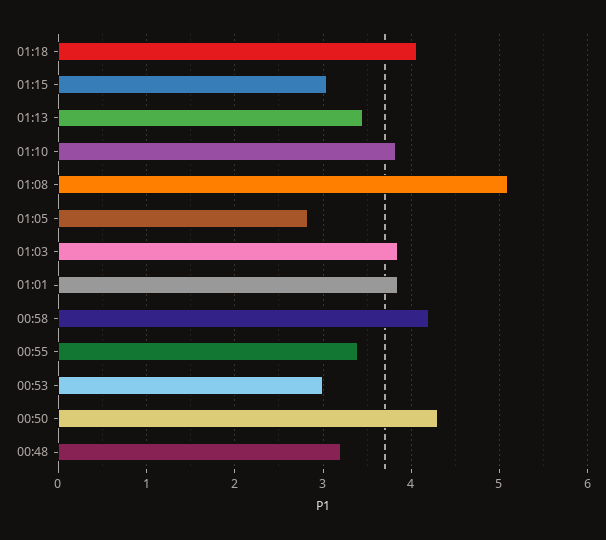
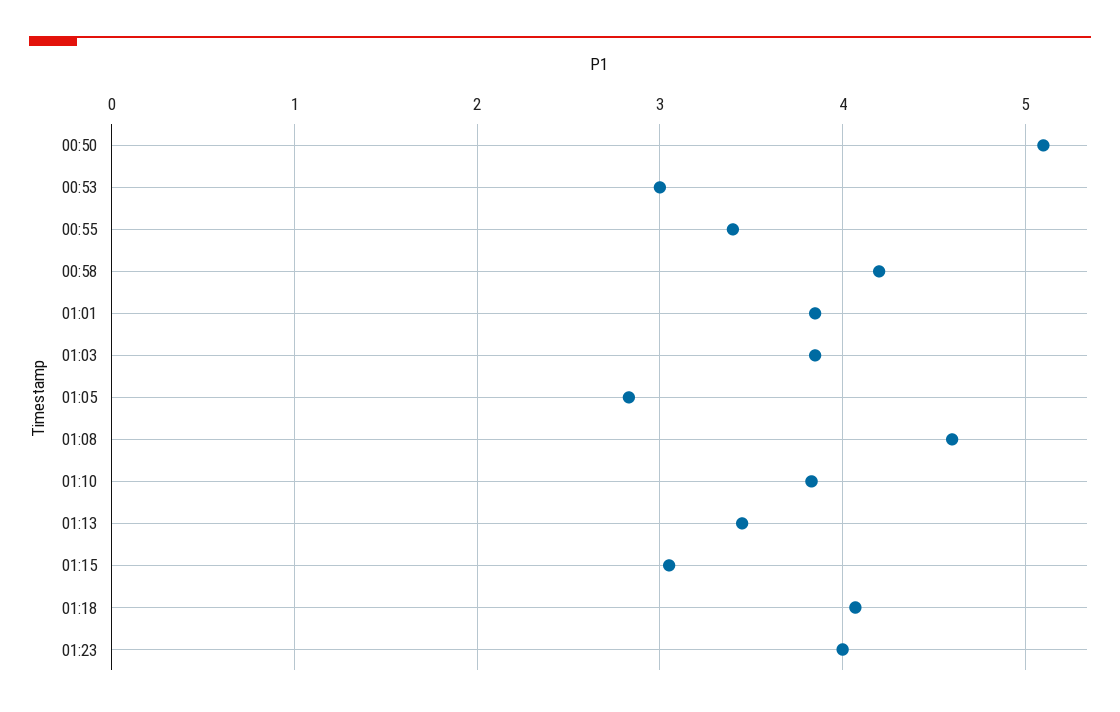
01:08: 5.1 -> 4.6
00:50: 4.3 -> 5.1
00:48: 3.2 -> none
01:23: none -> 4

